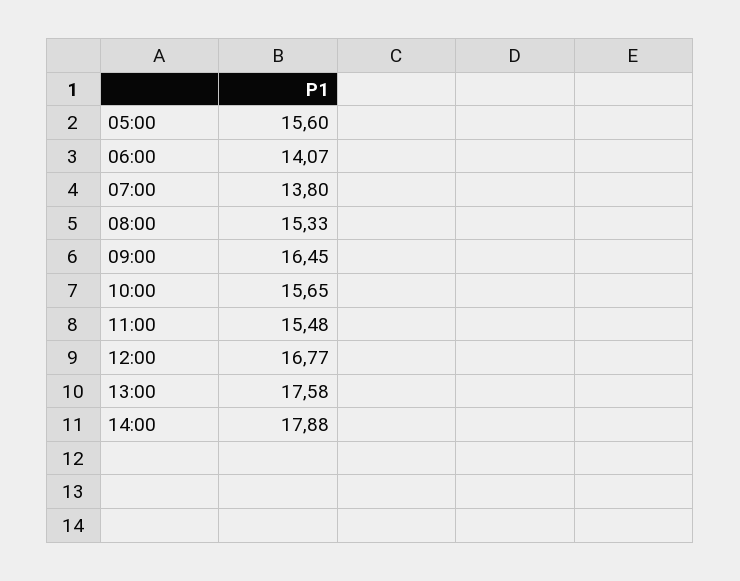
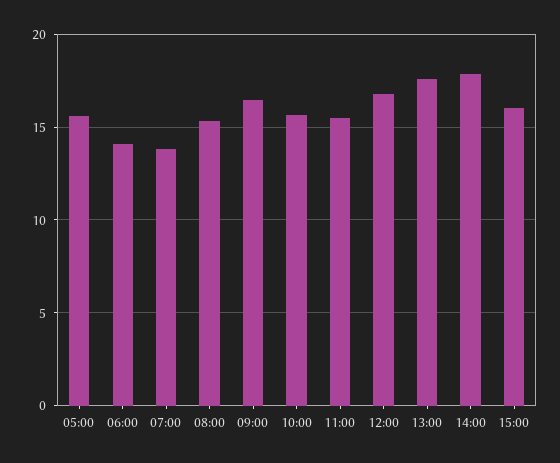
15:00: none -> 16

